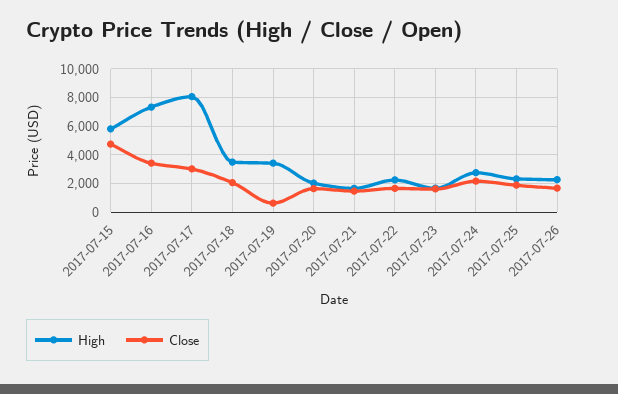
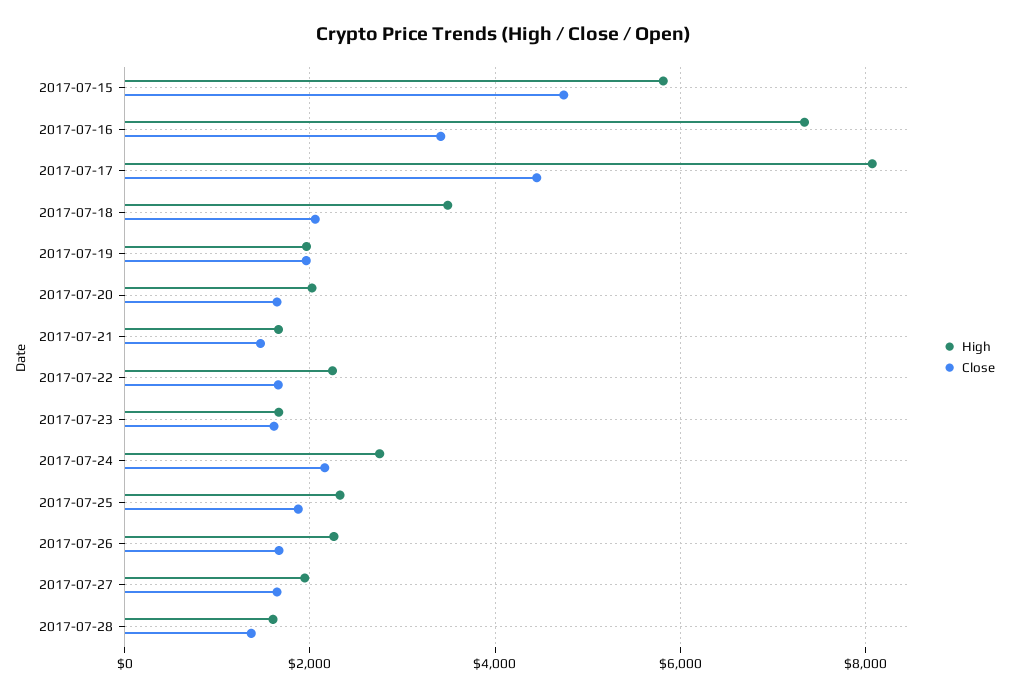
Close, 2017-07-17: 3000 -> 4400
High, 2017-07-19: 3500 -> 2000
Close, 2017-07-19: 500 -> 2000
High, 2017-07-27: none -> 2000
Close, 2017-07-27: none -> 1600
High, 2017-07-28: none -> 1600
Close, 2017-07-28: none -> 1400

